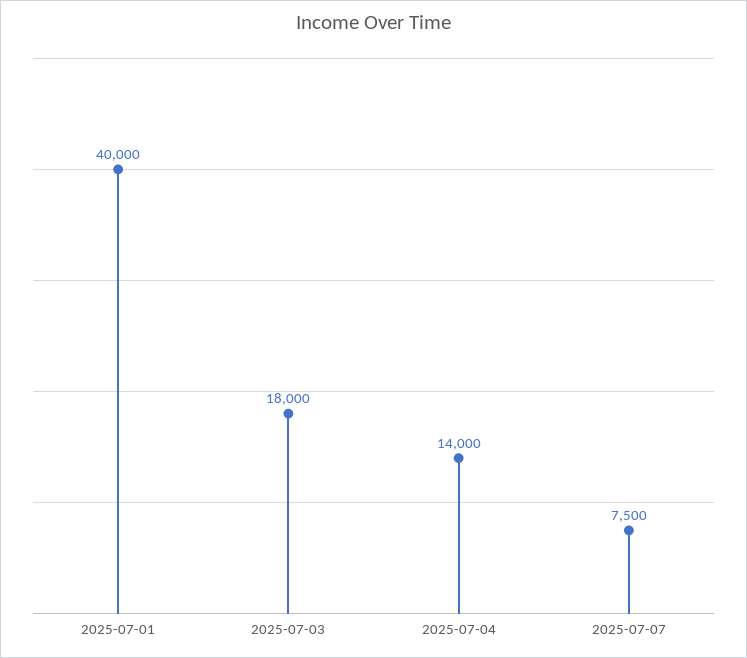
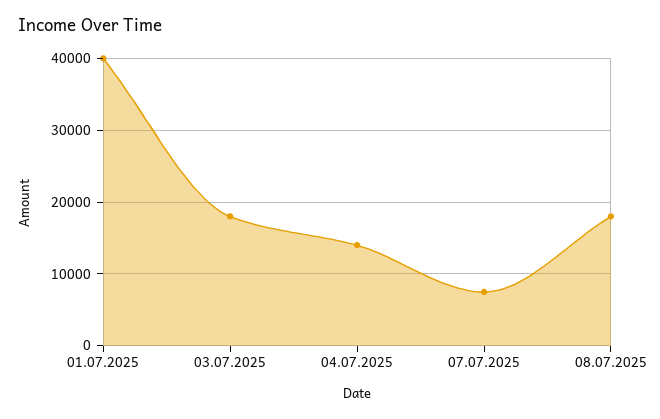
08.07.2025: none -> 18000

